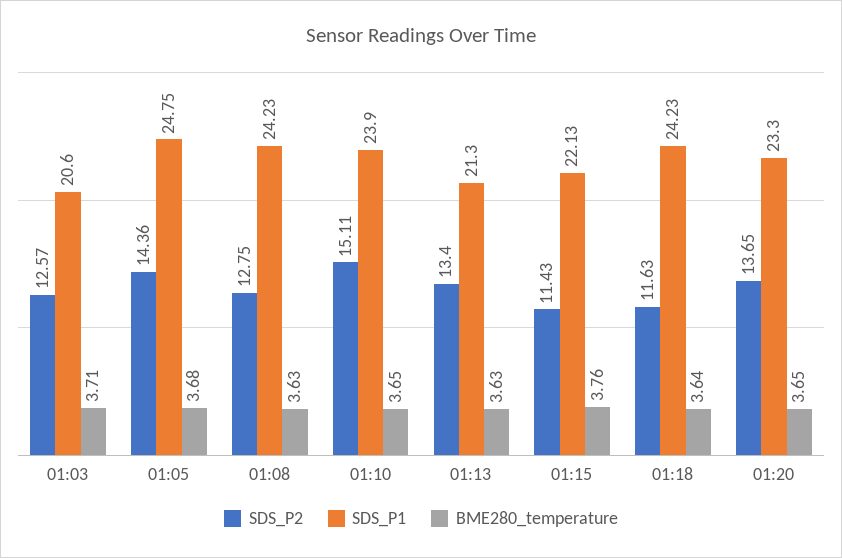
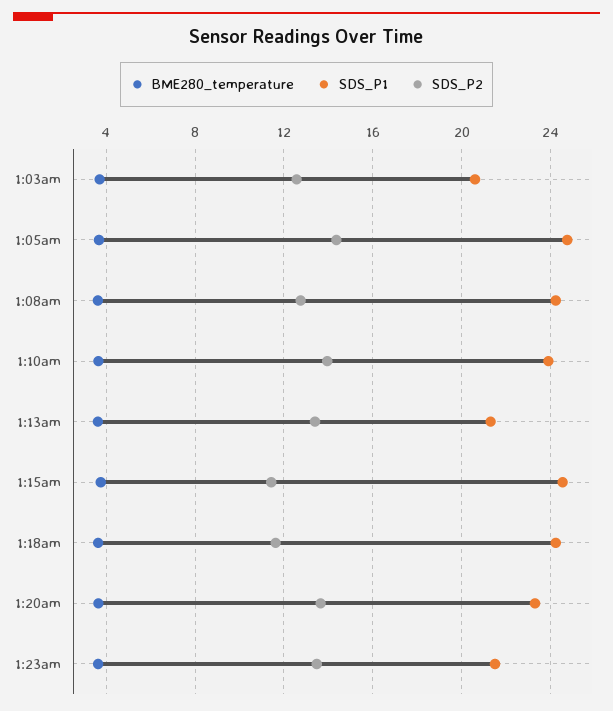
SDS_P2, 01:10: 15.11 -> 14
SDS_P1, 01:15: 22.13 -> 24.5
BME280_temperature, 1:23am: none -> 3.5
SDS_P1, 1:23am: none -> 21.5
SDS_P2, 1:23am: none -> 13.5

